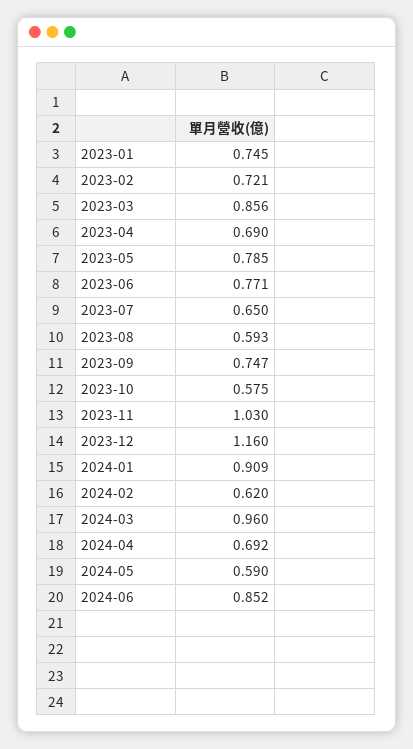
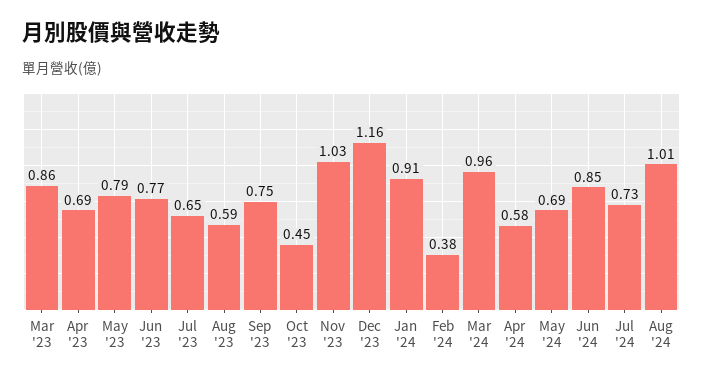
2023-01: 0.745 -> none
2023-02: 0.721 -> none
2023-10: 0.575 -> 0.45
2024-02: 0.62 -> 0.38
2024-04: 0.692 -> 0.58
2024-05: 0.59 -> 0.69
Jul '24: none -> 0.73
Aug '24: none -> 1.01

